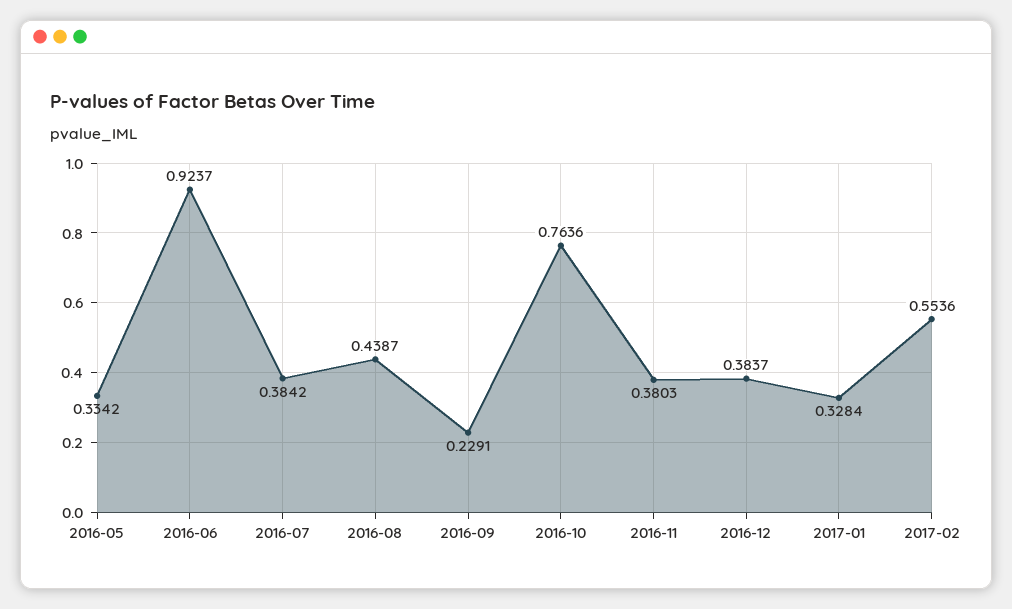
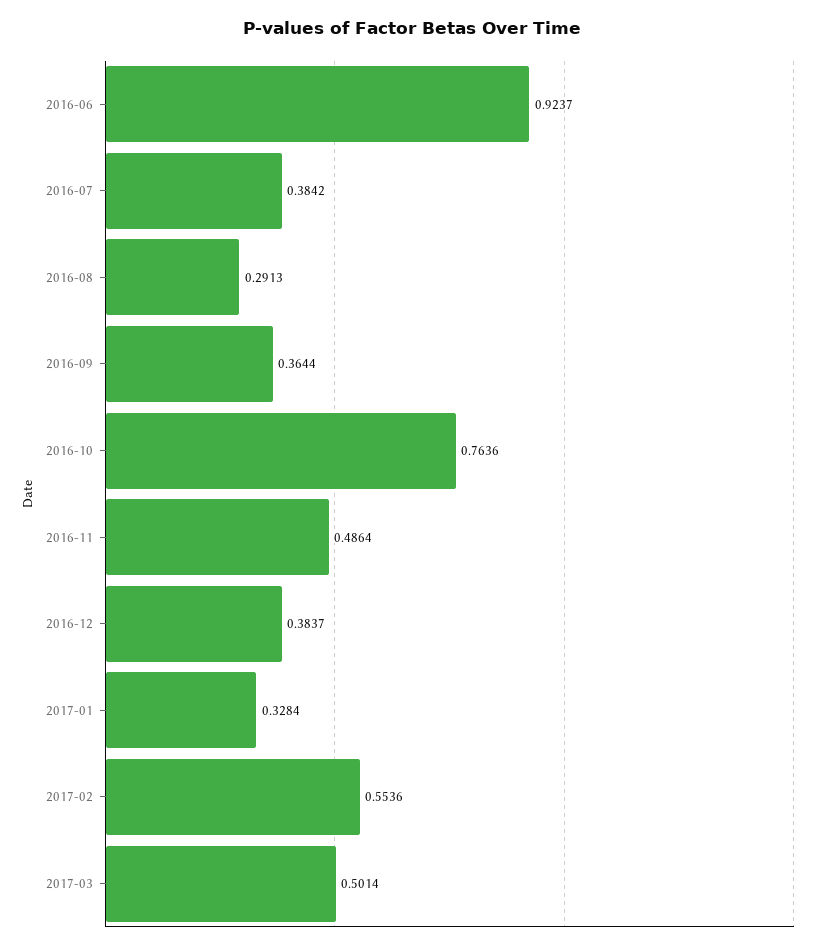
2016-05: 0.3342 -> none
2016-08: 0.4387 -> 0.2913
2016-09: 0.2291 -> 0.3644
2016-11: 0.3803 -> 0.4864
2017-03: none -> 0.5014

